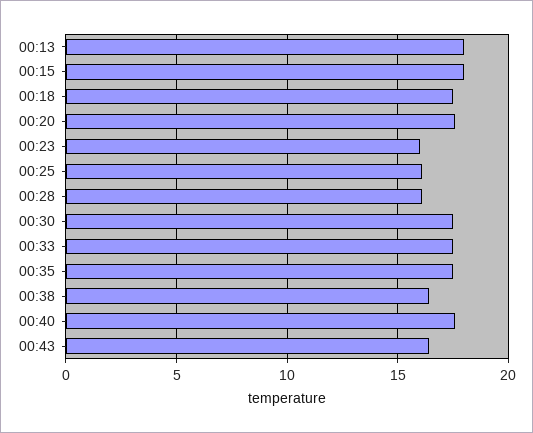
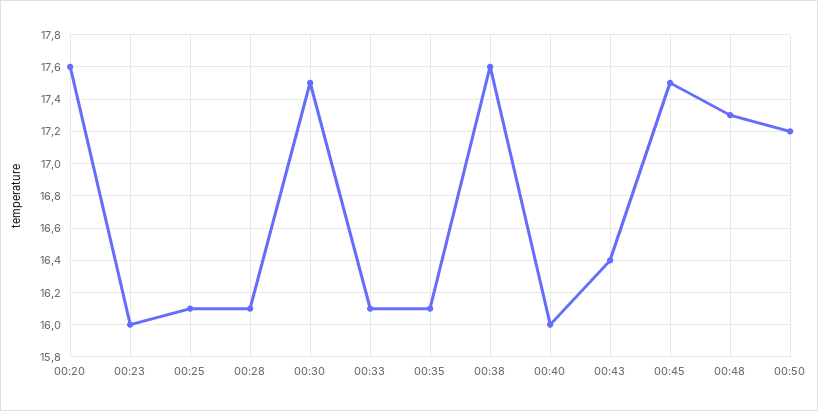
00:13: 18 -> none
00:15: 18 -> none
00:18: 17.5 -> none
00:33: 17.5 -> 16.1
00:35: 17.5 -> 16.1
00:38: 16.5 -> 17.6
00:40: 17.5 -> 16
00:45: none -> 17.5
00:48: none -> 17.3
00:50: none -> 17.2

